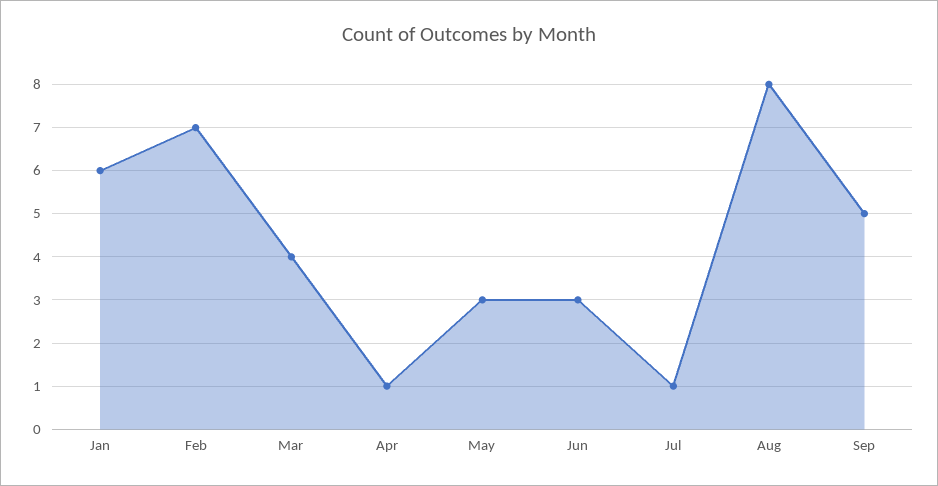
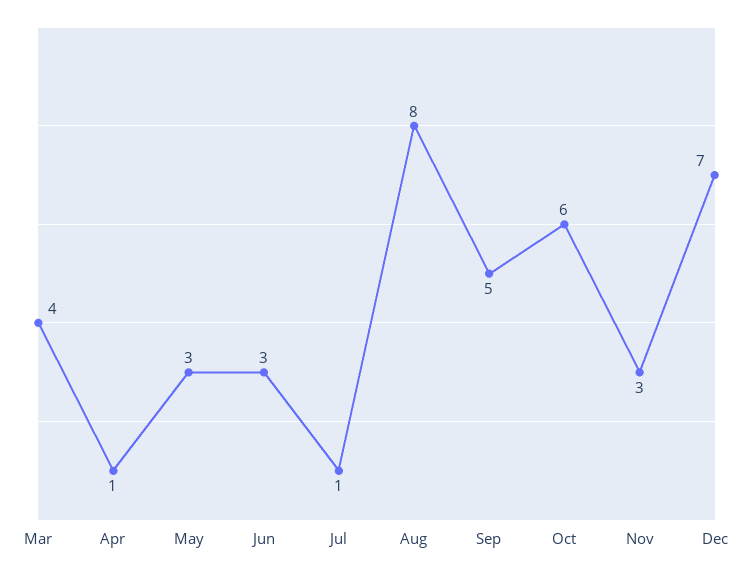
Jan: 6 -> none
Feb: 7 -> none
Oct: none -> 6
Nov: none -> 3
Dec: none -> 7

